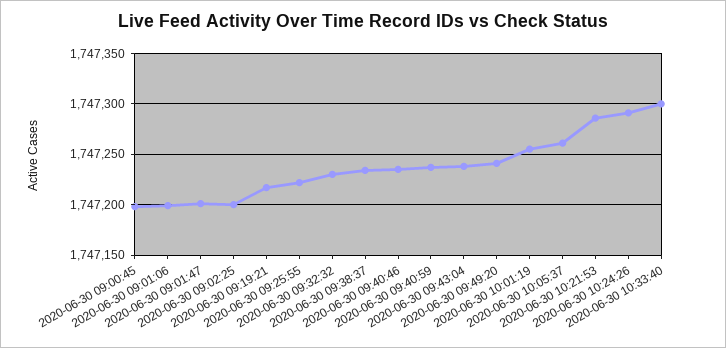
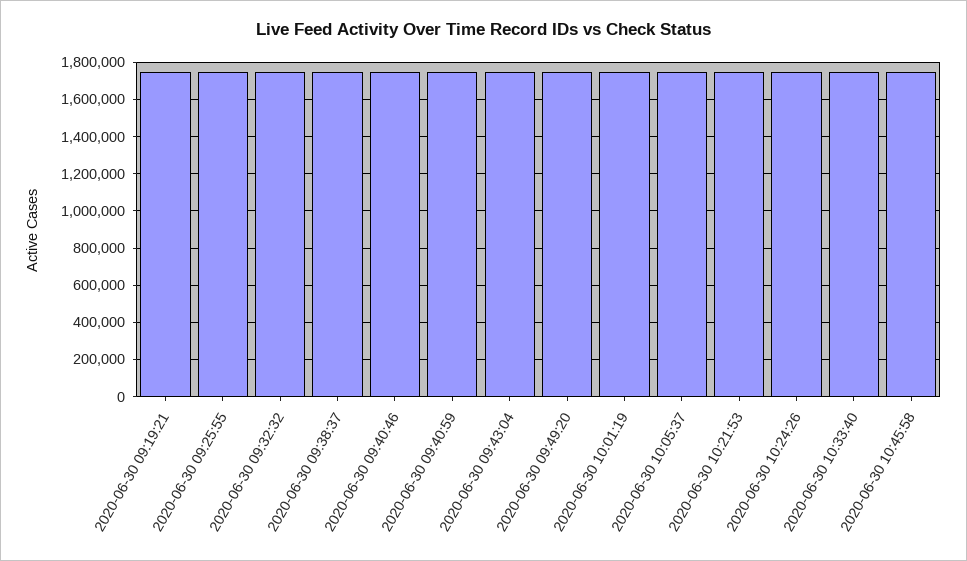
2020-06-30 09:00:45: 1747200 -> none
2020-06-30 09:01:06: 1747200 -> none
2020-06-30 09:01:47: 1747200 -> none
2020-06-30 09:02:25: 1747200 -> none
2020-06-30 10:45:58: none -> 1750000

